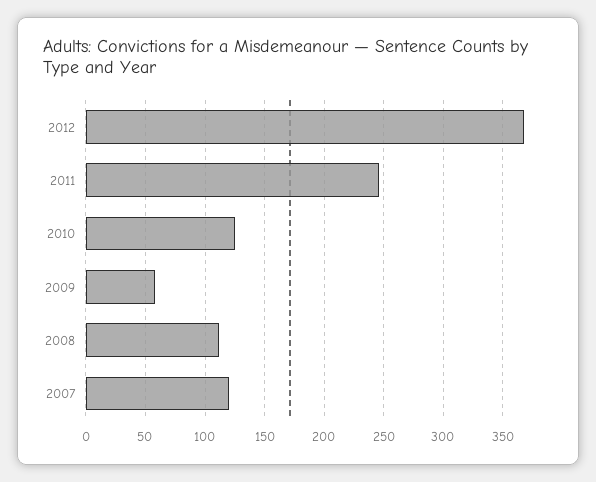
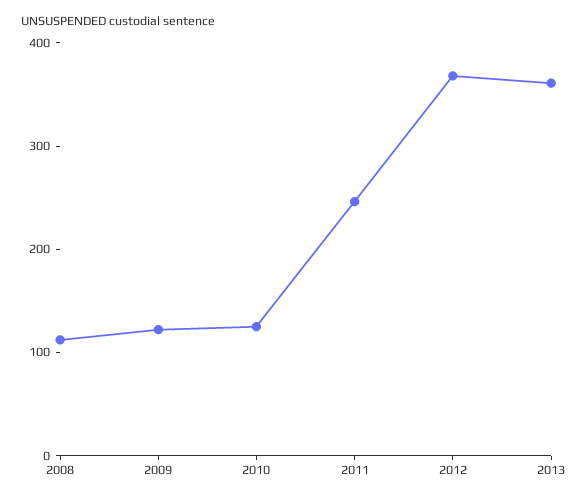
2009: 60 -> 120
2007: 120 -> none
2013: none -> 360

